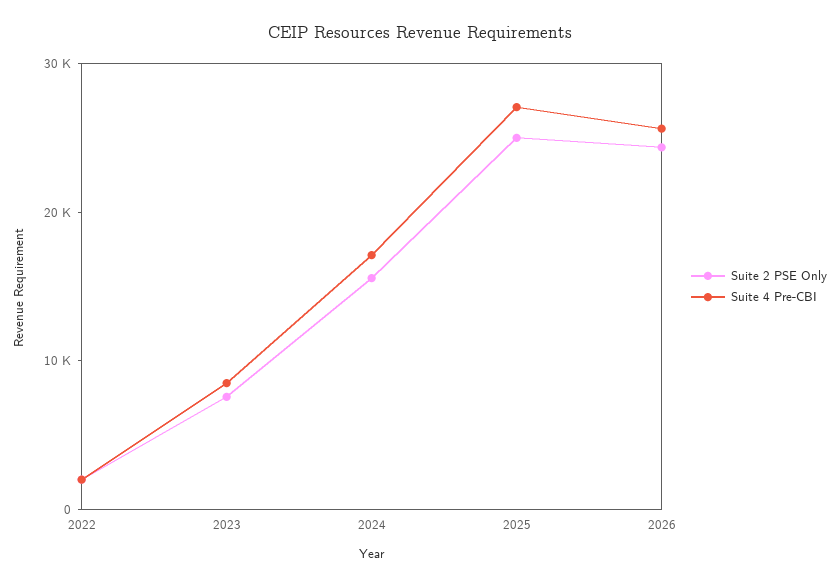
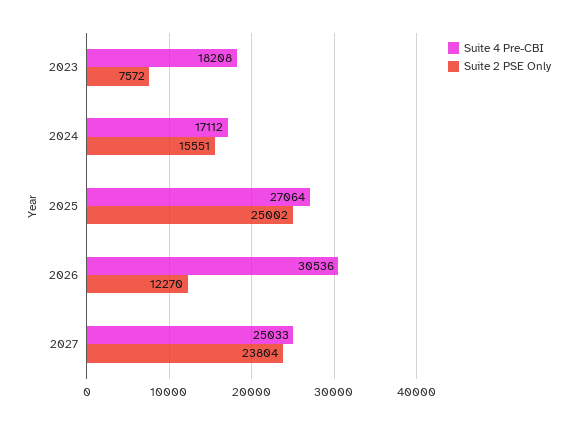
Suite 2 PSE Only, 2022: 2000 -> none
Suite 4 Pre-CBI, 2022: 2000 -> none
Suite 4 Pre-CBI, 2023: 8000 -> 18208
Suite 2 PSE Only, 2026: 24000 -> 12270
Suite 4 Pre-CBI, 2026: 26000 -> 30536
Suite 4 Pre-CBI, 2027: none -> 25033
Suite 2 PSE Only, 2027: none -> 23804

